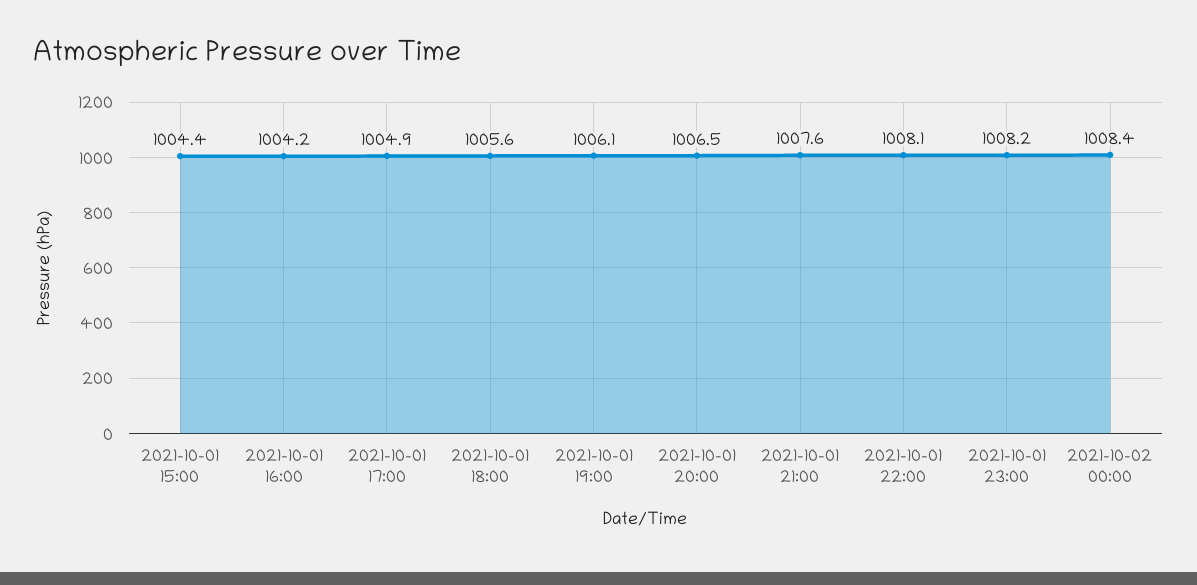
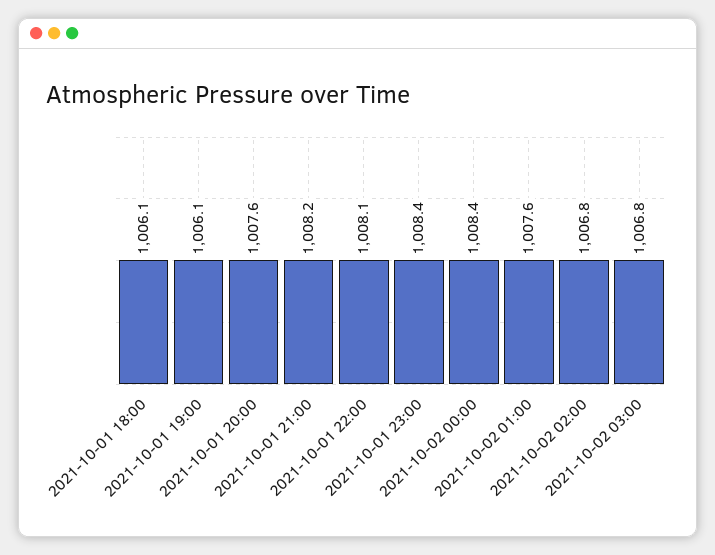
2021-10-01 15:00: 1004.4 -> none
2021-10-01 16:00: 1004.2 -> none
2021-10-01 17:00: 1004.9 -> none
2021-10-01 18:00: 1005.6 -> 1006.1
2021-10-01 20:00: 1006.5 -> 1007.6
2021-10-01 21:00: 1007.6 -> 1008.2
2021-10-01 23:00: 1008.2 -> 1008.4
2021-10-02 01:00: none -> 1007.6
2021-10-02 02:00: none -> 1006.8
2021-10-02 03:00: none -> 1006.8

